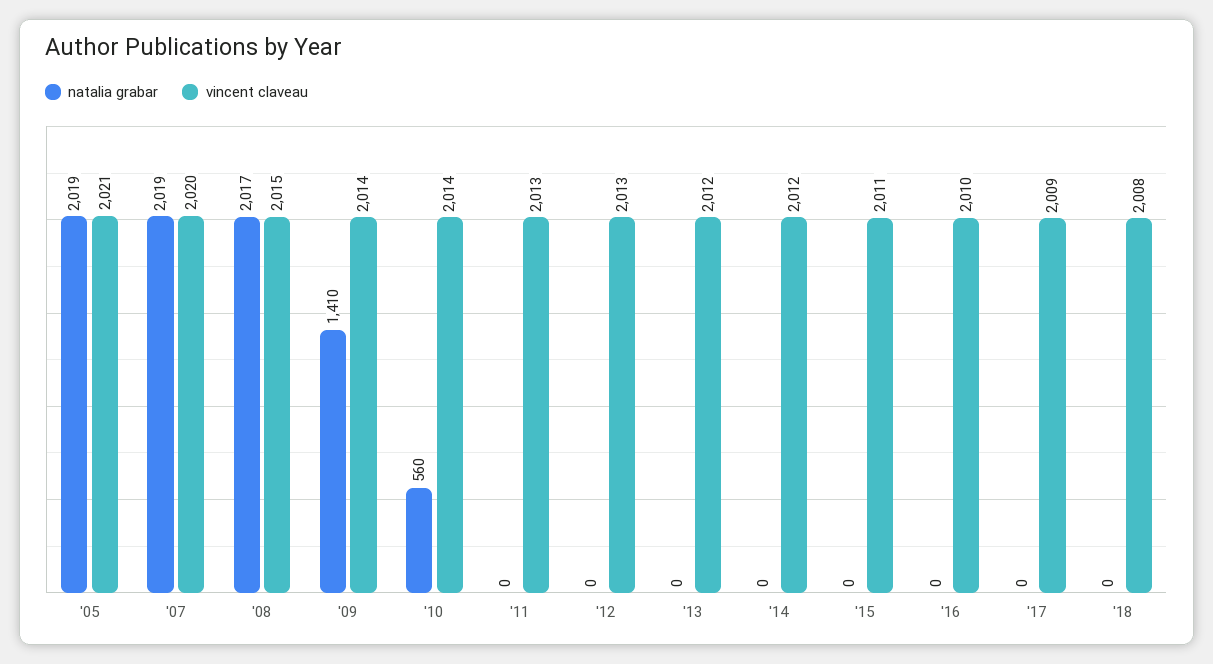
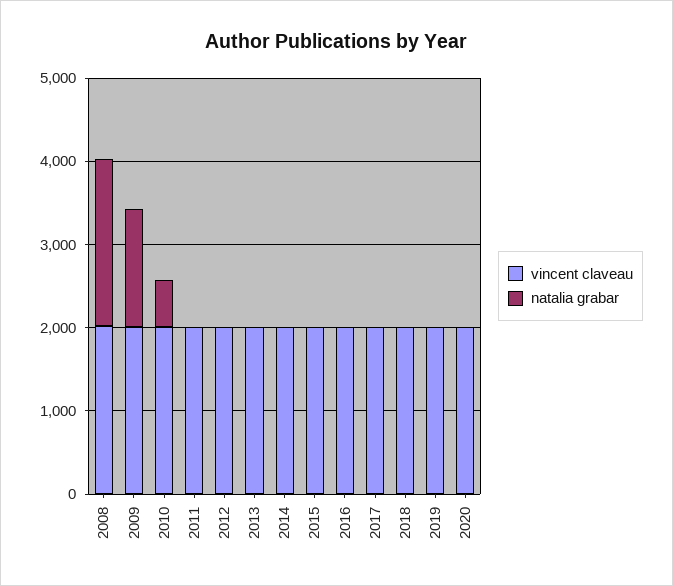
natalia grabar, '05: 2019 -> none
vincent claveau, '05: 2021 -> none
natalia grabar, '07: 2019 -> none
vincent claveau, '07: 2020 -> none
vincent claveau, 2019: none -> 2000
natalia grabar, 2019: none -> 0
vincent claveau, 2020: none -> 2000
natalia grabar, 2020: none -> 0

